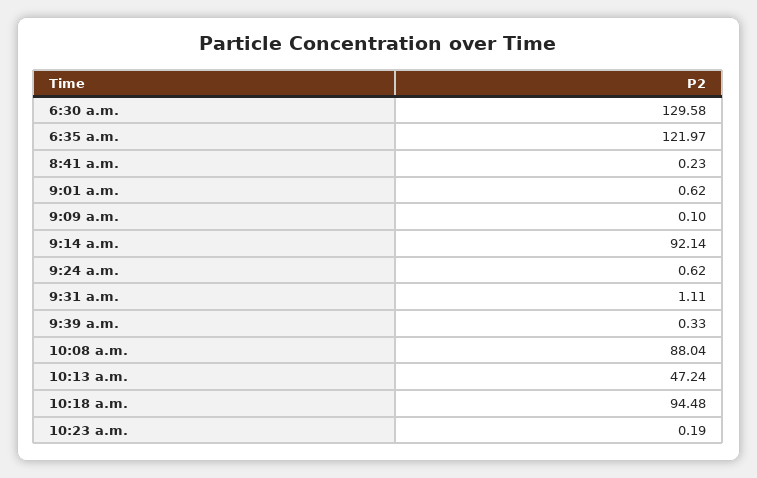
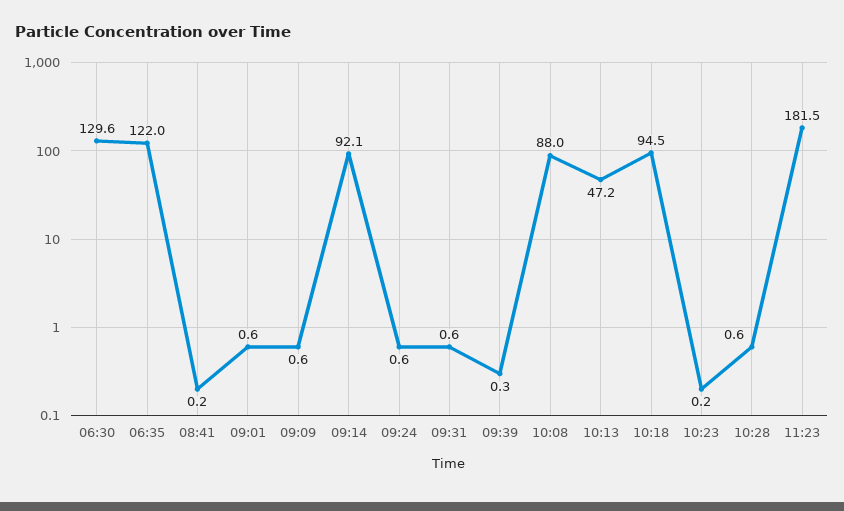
9:09 a.m.: 0.1 -> 0.6
9:31 a.m.: 1.11 -> 0.6
10:28: none -> 0.6
11:23: none -> 181.5

